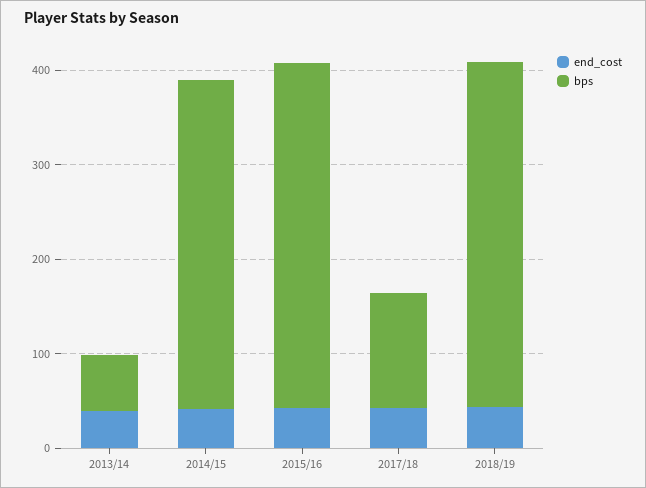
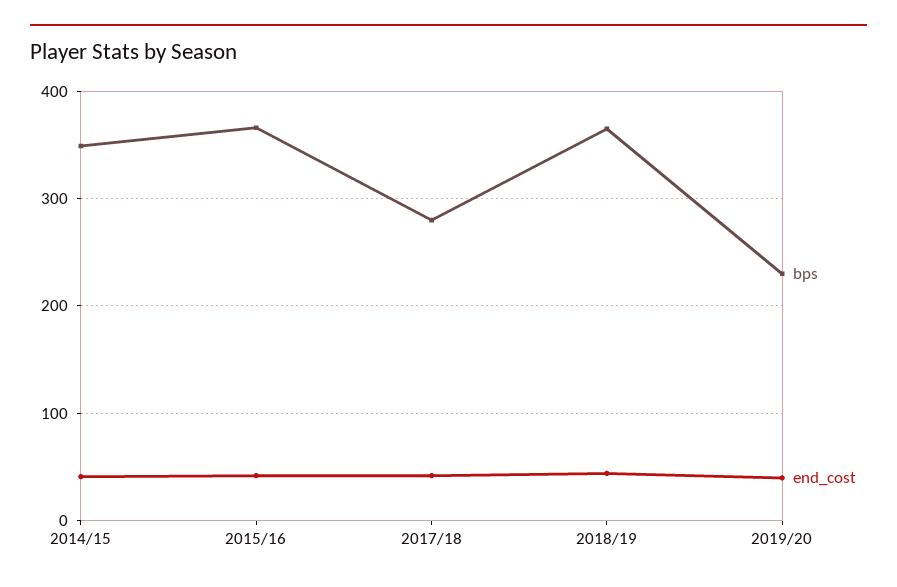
end_cost, 2013/14: 40 -> none
bps, 2013/14: 60 -> none
bps, 2017/18: 120 -> 280
bps, 2019/20: none -> 230
end_cost, 2019/20: none -> 40

